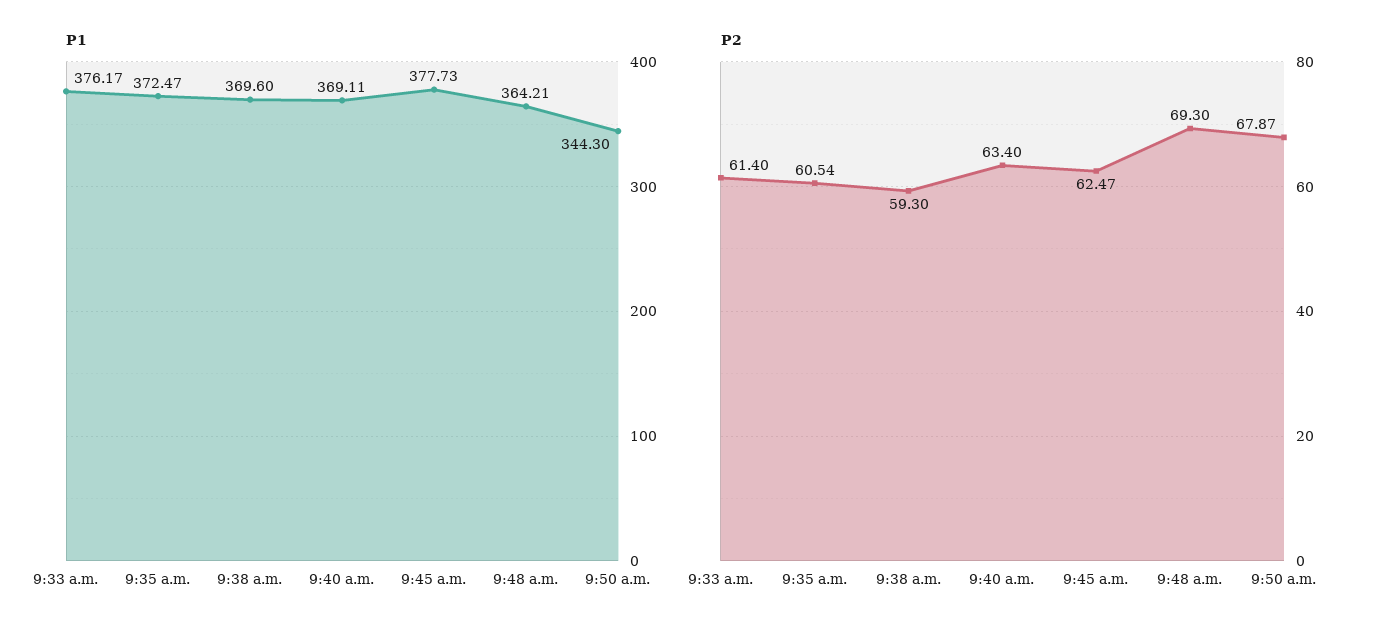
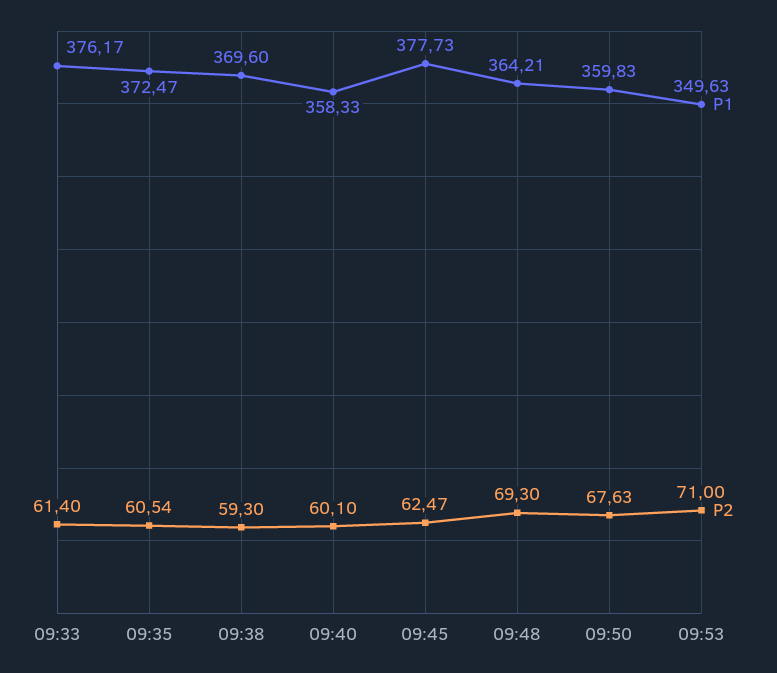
P1, 9:40 a.m.: 369.11 -> 358.33
P1, 9:50 a.m.: 344.3 -> 359.83
P2, 9:40 a.m.: 63.4 -> 60.1
P2, 9:50 a.m.: 67.87 -> 67.63
P1, 09:53: none -> 349.63
P2, 09:53: none -> 71

